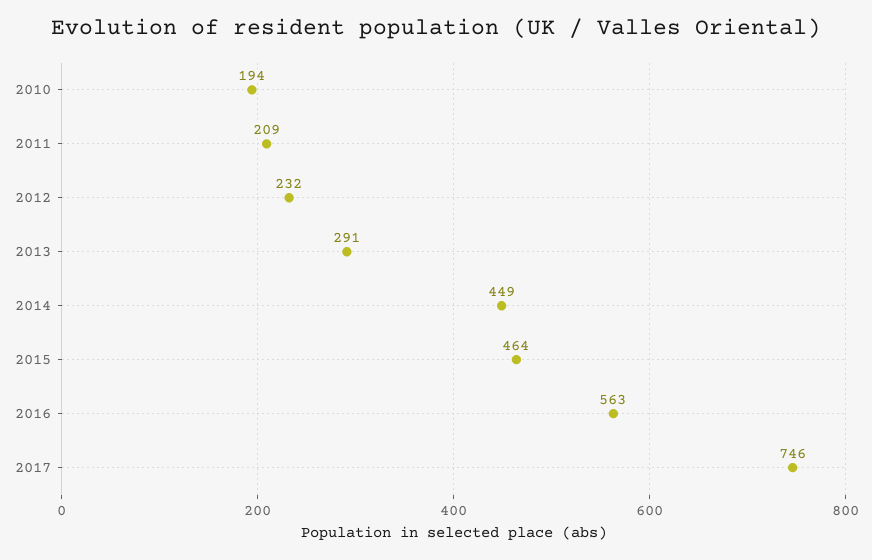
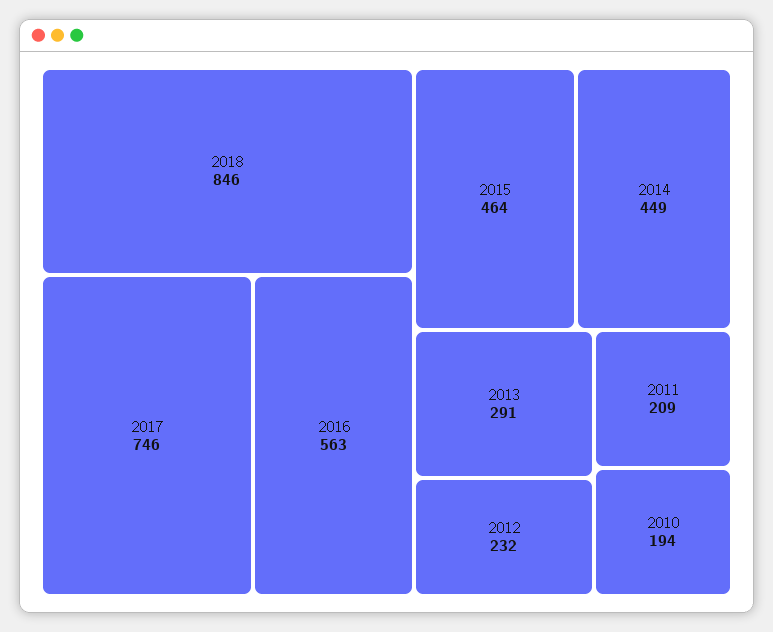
2018: none -> 846

